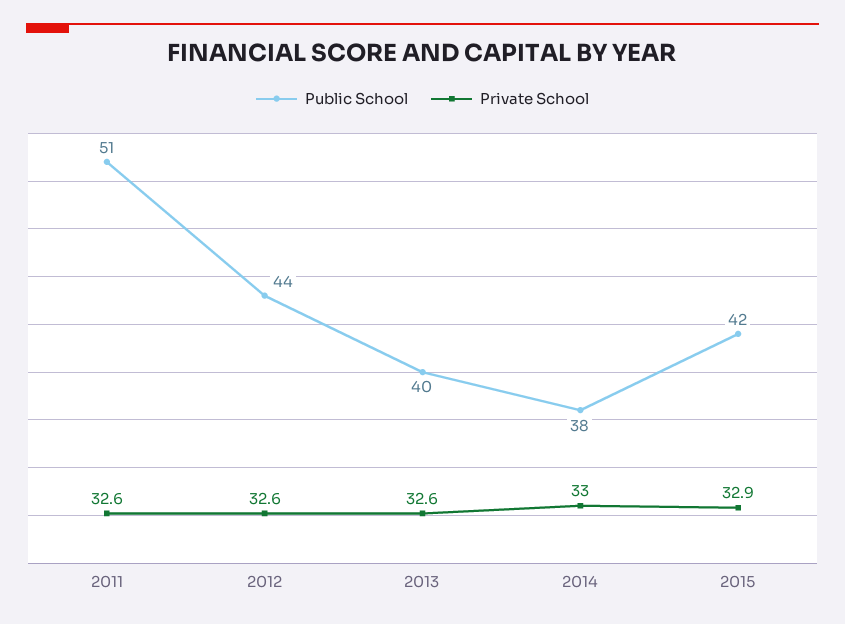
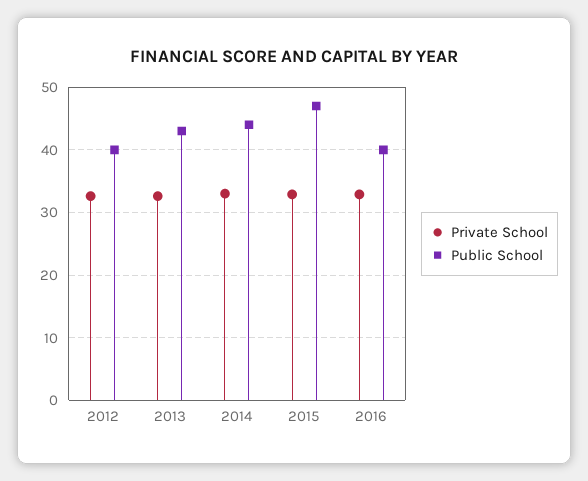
Public School, 2011: 51 -> none
Private School, 2011: 32.6 -> none
Public School, 2012: 44 -> 40
Public School, 2013: 40 -> 43
Public School, 2014: 38 -> 44
Public School, 2015: 42 -> 47
Private School, 2016: none -> 33
Public School, 2016: none -> 40

